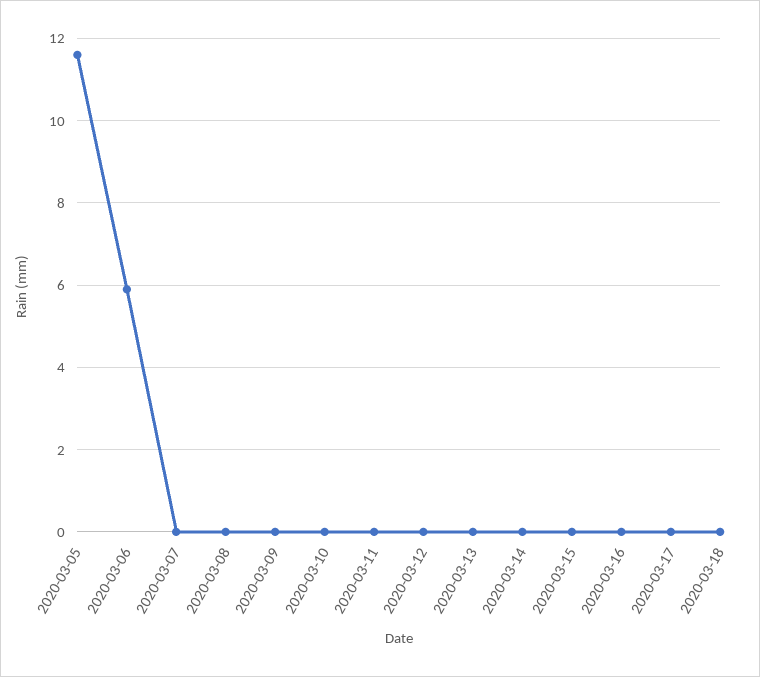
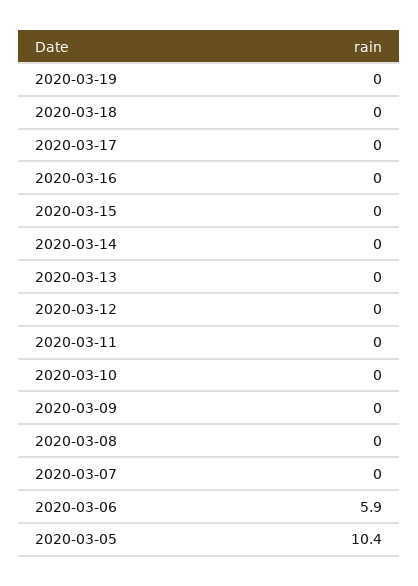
2020-03-05: 11.5 -> 10.4
2020-03-19: none -> 0

